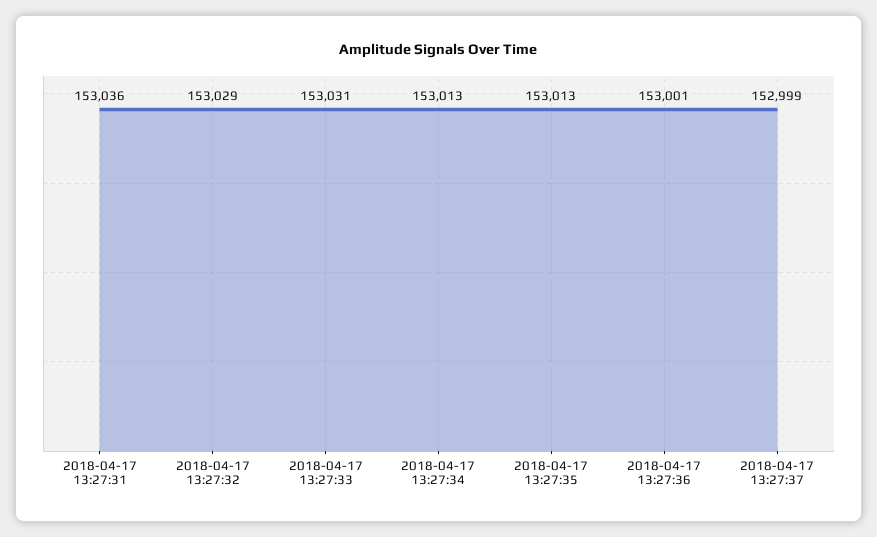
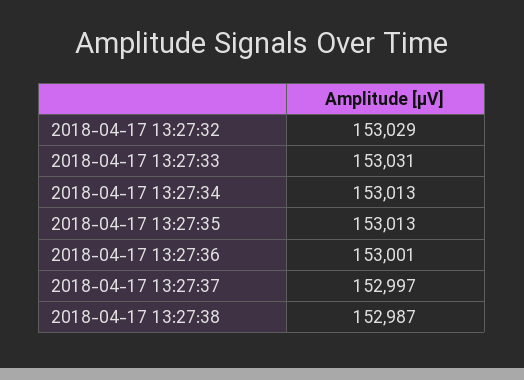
2018-04-17 13:27:31: 153036 -> none
2018-04-17 13:27:37: 152999 -> 152997
2018-04-17 13:27:38: none -> 152987

